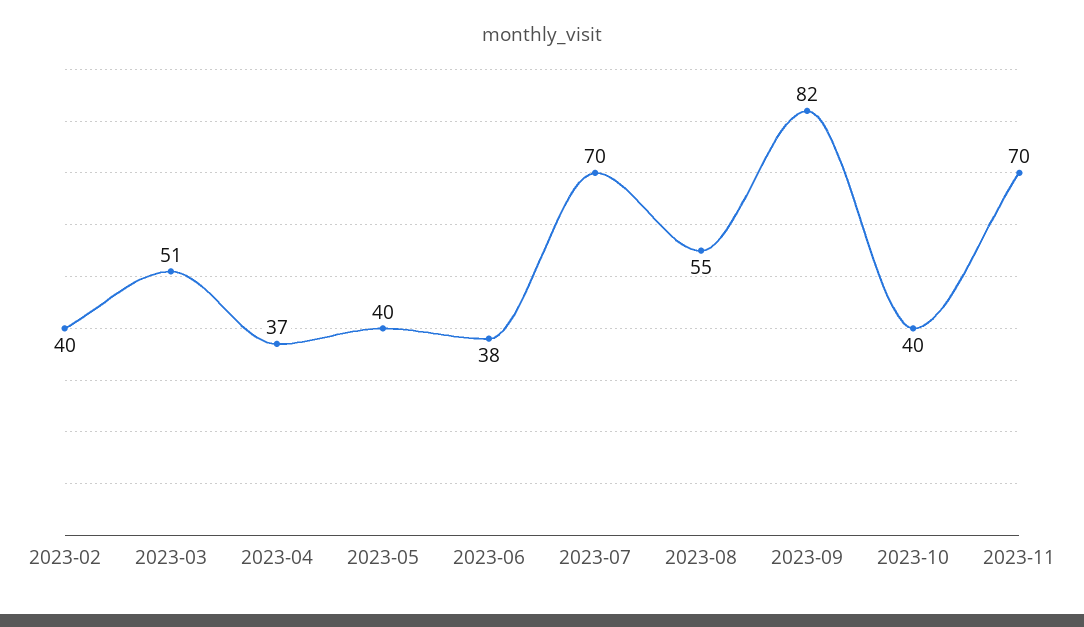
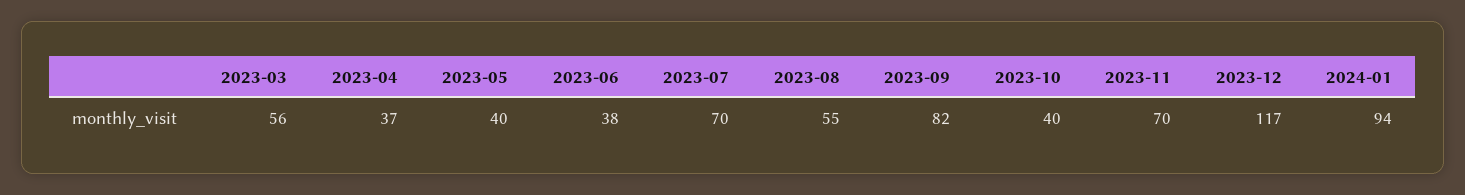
2023-02: 40 -> none
2023-03: 51 -> 56
2023-12: none -> 117
2024-01: none -> 94

